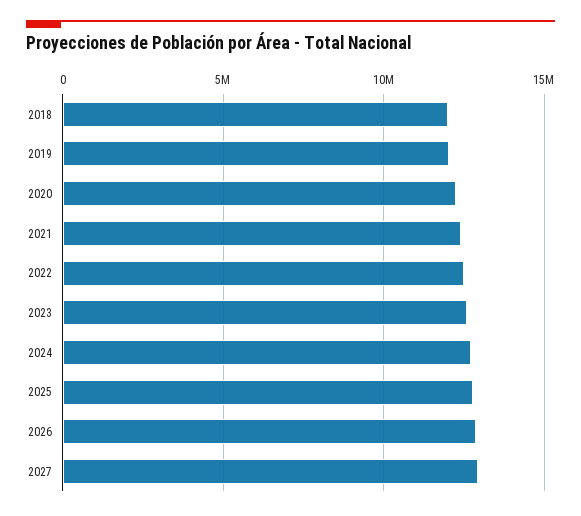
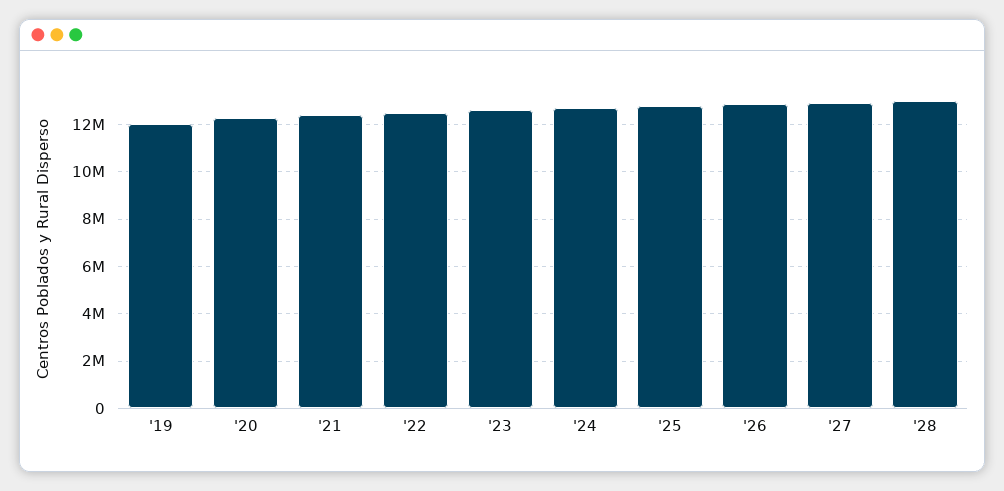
2018: 12000000 -> none
'28: none -> 13000000

